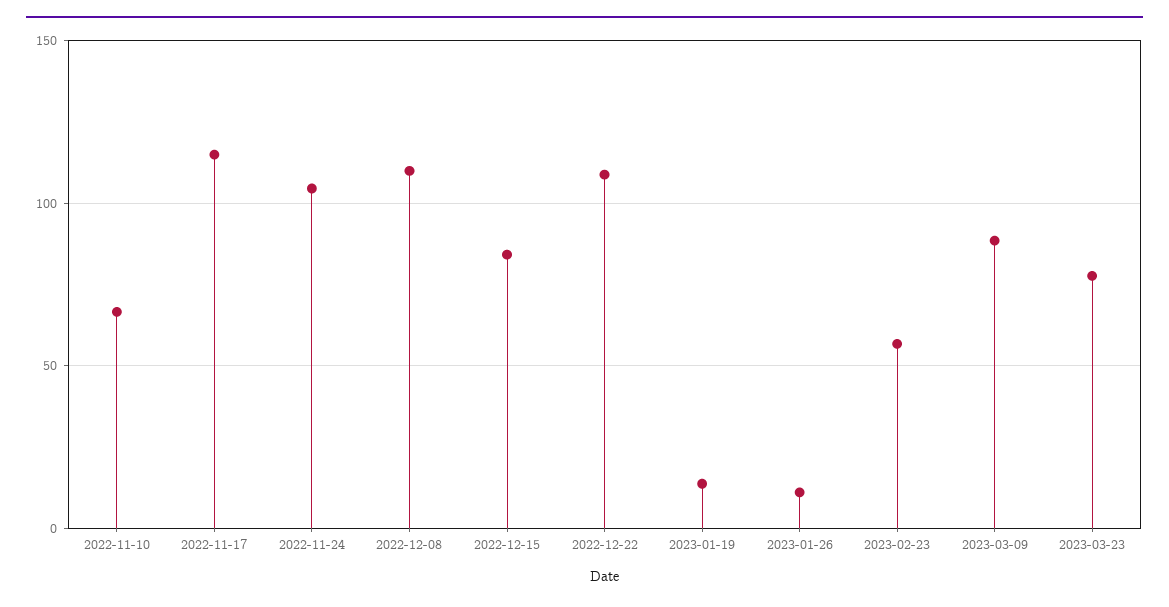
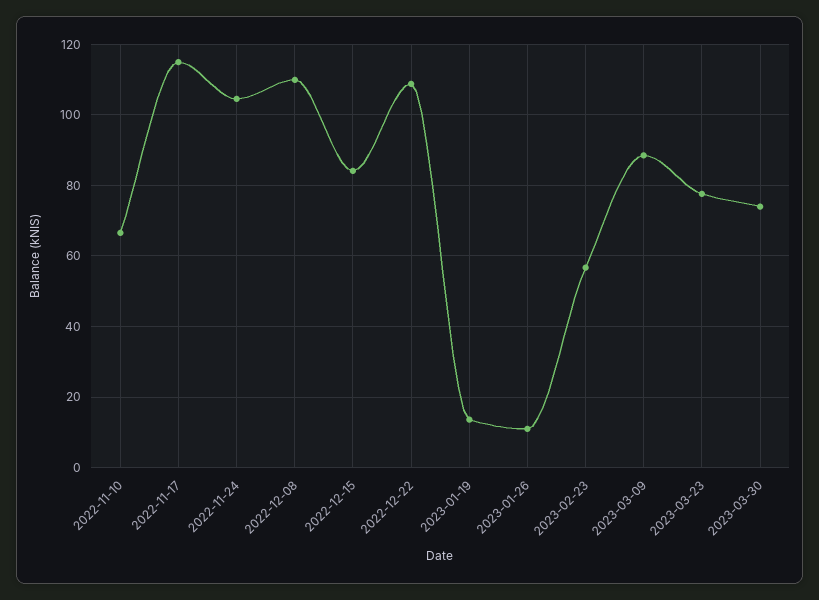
2023-03-30: none -> 74

